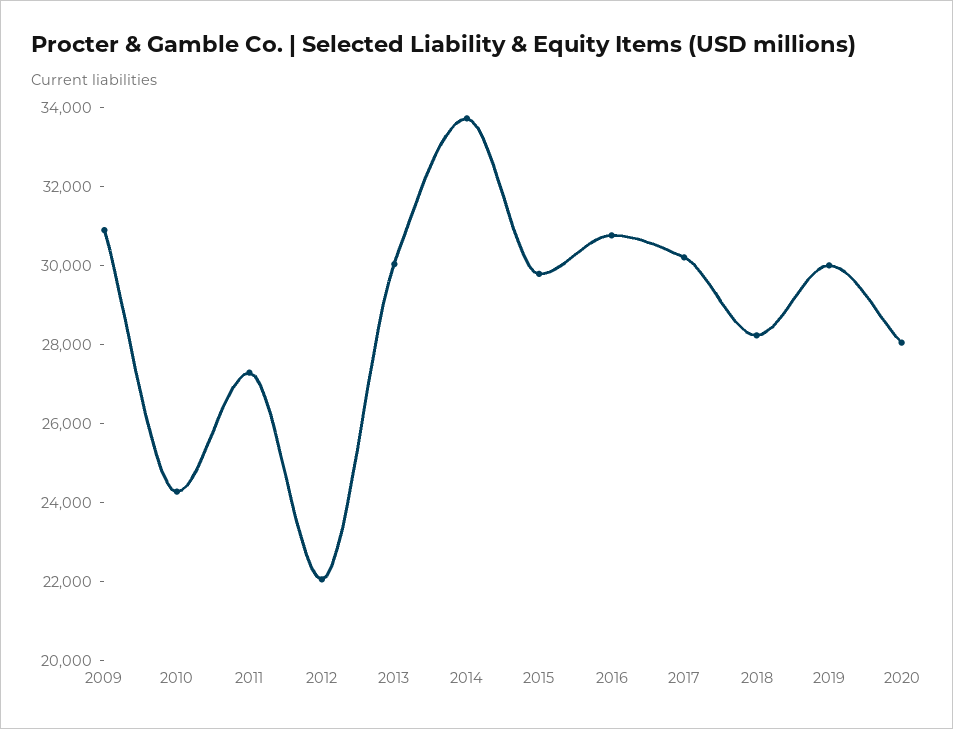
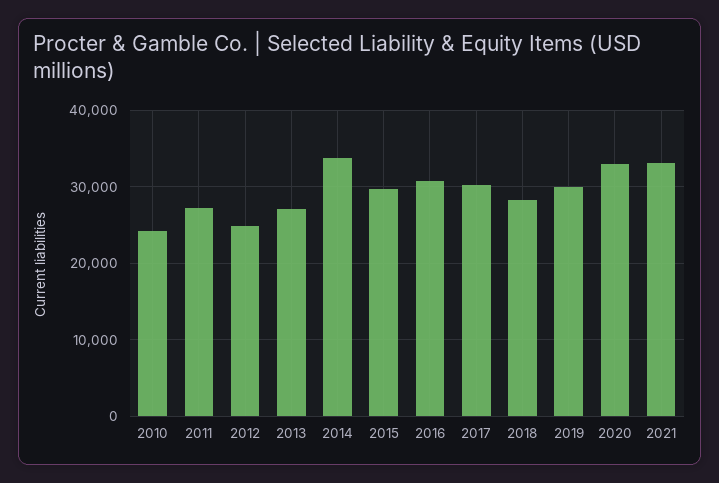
2009: 31000 -> none
2012: 22000 -> 25000
2013: 30000 -> 27000
2020: 28000 -> 33000
2021: none -> 33000

